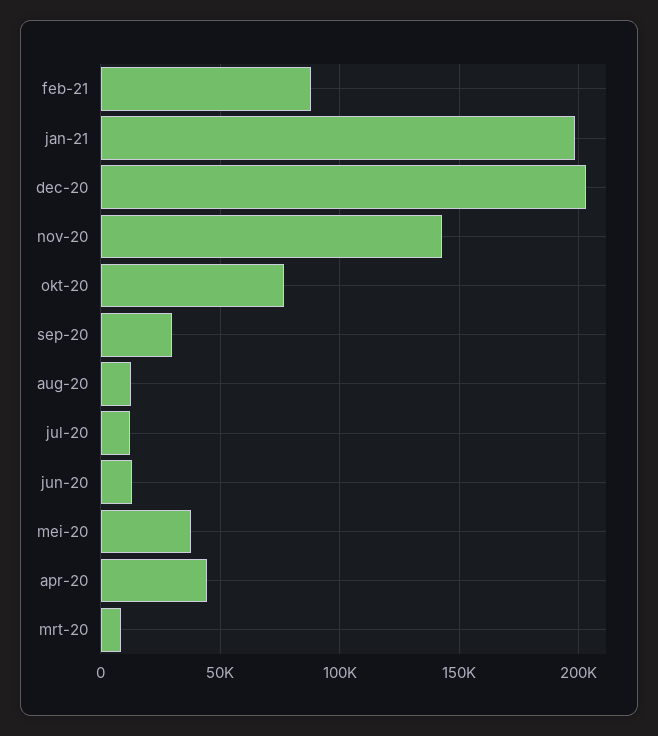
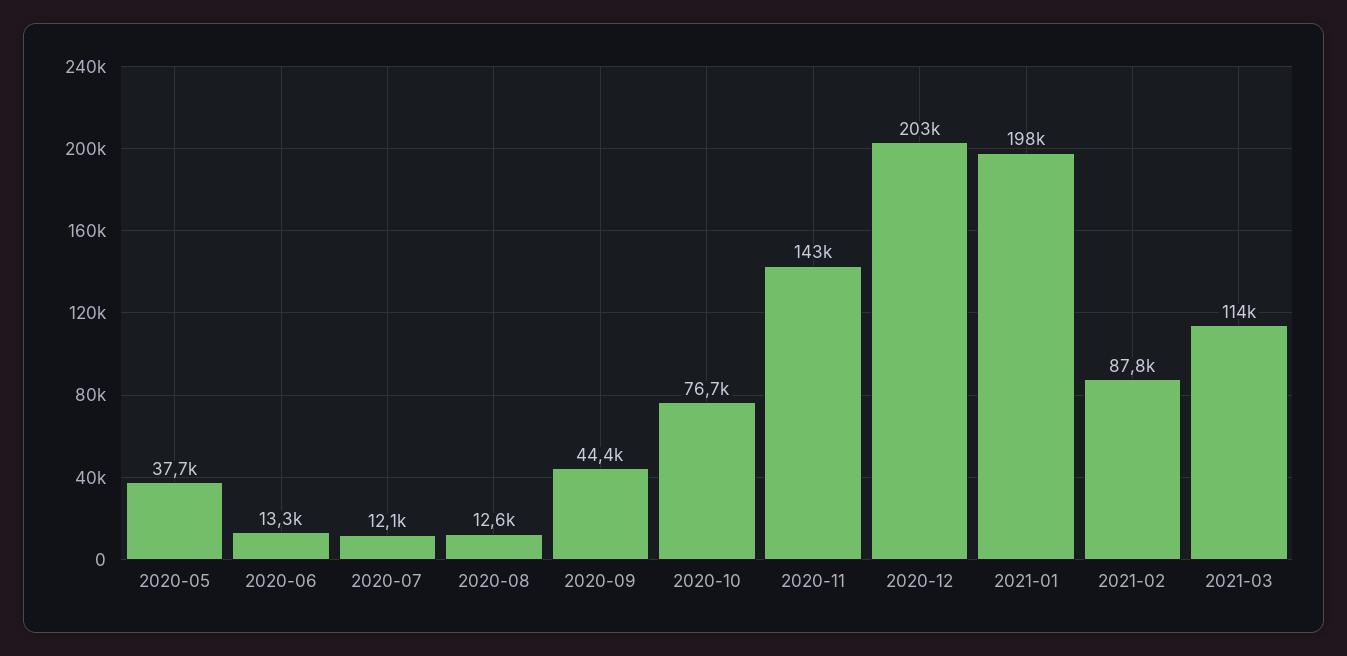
sep-20: 30000 -> 44400
apr-20: 45000 -> none
mrt-20: 10000 -> none
2021-03: none -> 114000

